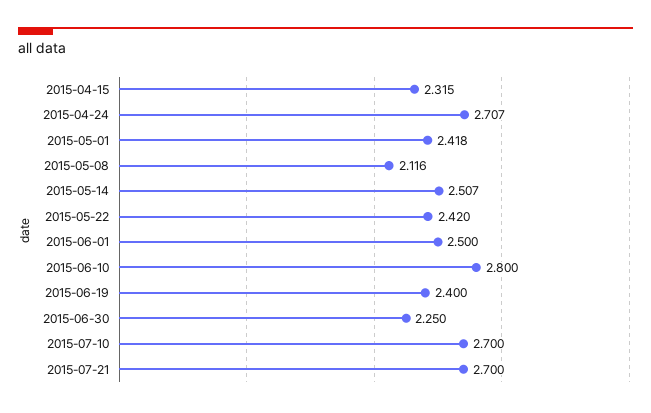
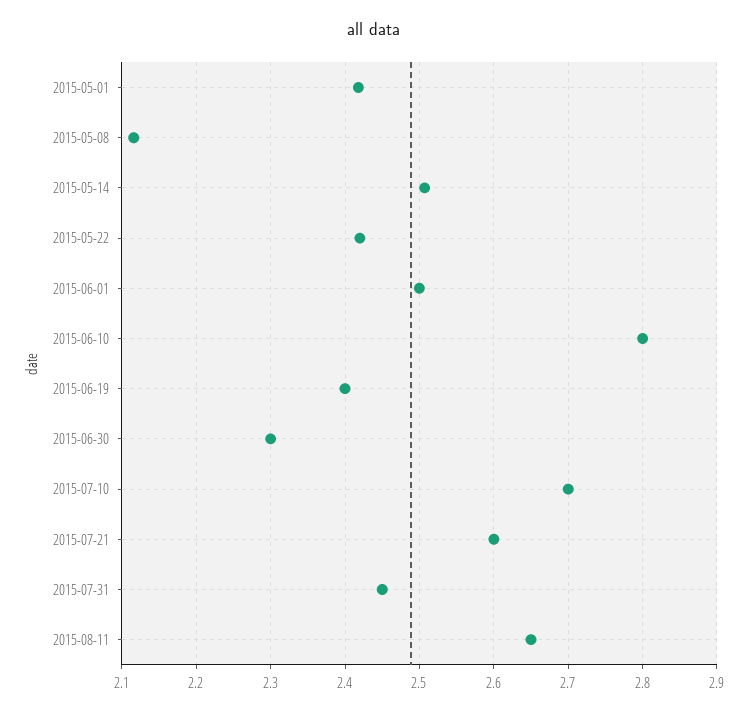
2015-04-15: 2.315 -> none
2015-04-24: 2.707 -> none
2015-06-30: 2.25 -> 2.3
2015-07-21: 2.7 -> 2.6
2015-07-31: none -> 2.45
2015-08-11: none -> 2.65

